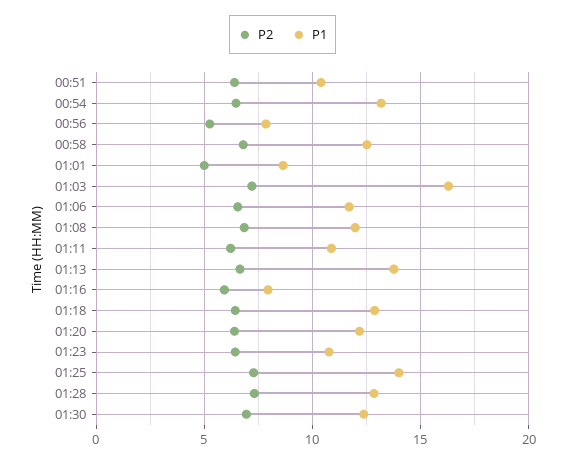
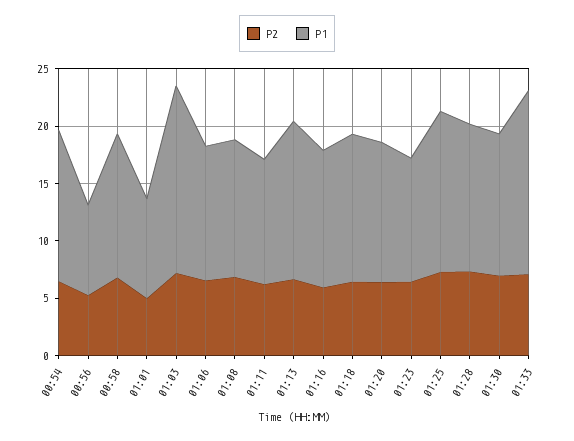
P2, 00:51: 6.5 -> none
P1, 00:51: 10.5 -> none
P1, 01:16: 8 -> 12
P2, 01:33: none -> 7
P1, 01:33: none -> 16

